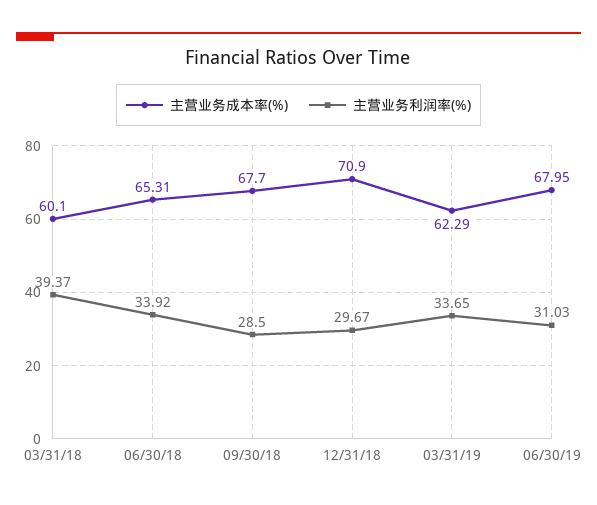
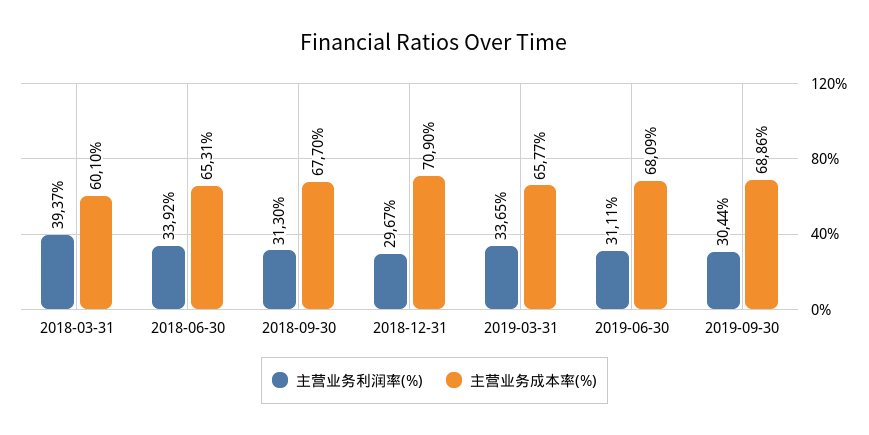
主营业务利润率(%), 09/30/18: 28.5 -> 31.3
主营业务成本率(%), 03/31/19: 62.29 -> 65.77
主营业务成本率(%), 06/30/19: 67.95 -> 68.09
主营业务利润率(%), 06/30/19: 31.03 -> 31.11
主营业务利润率(%), 2019-09-30: none -> 30.44
主营业务成本率(%), 2019-09-30: none -> 68.86

